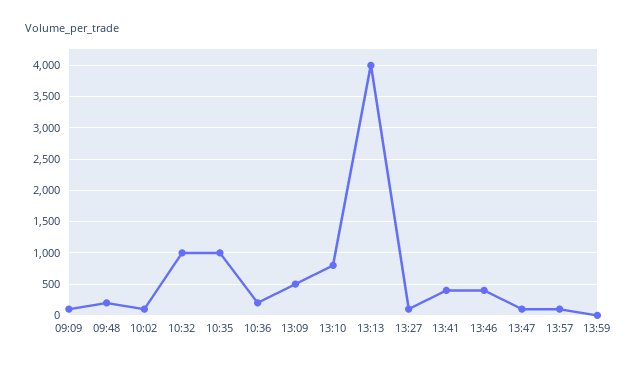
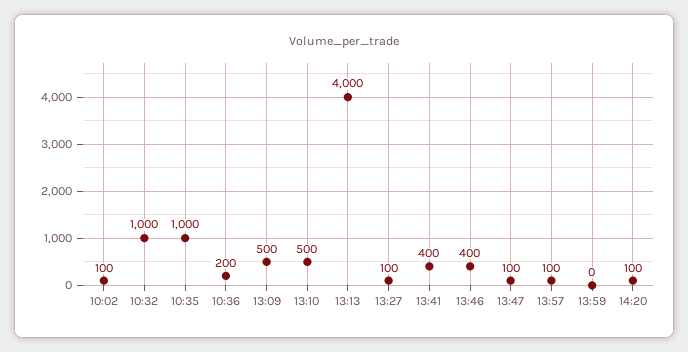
09:09: 100 -> none
09:48: 200 -> none
13:10: 800 -> 500
14:20: none -> 100

